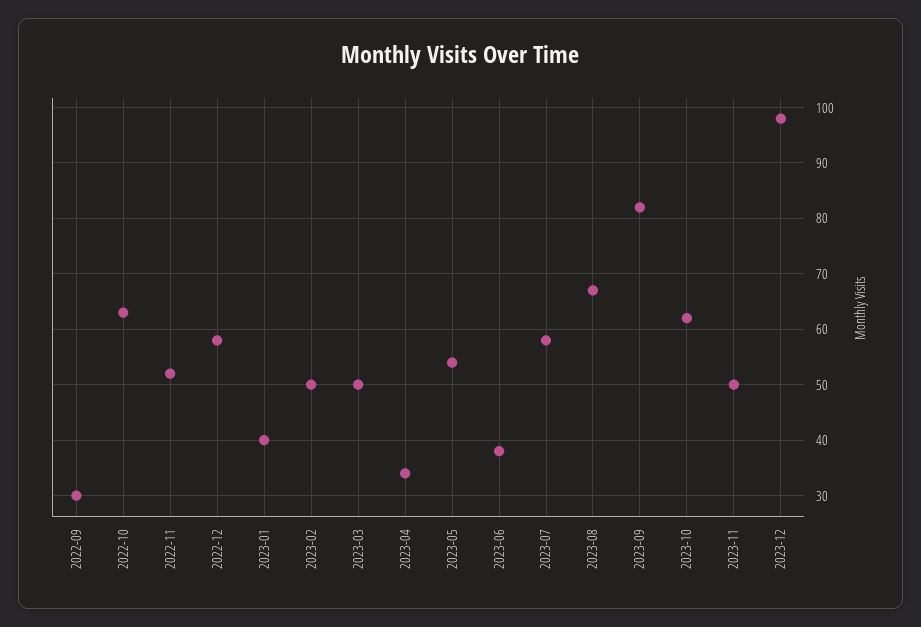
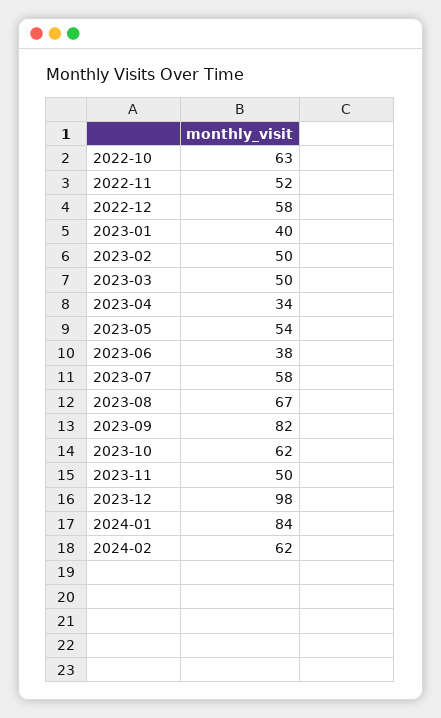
2022-09: 30 -> none
2024-01: none -> 84
2024-02: none -> 62

